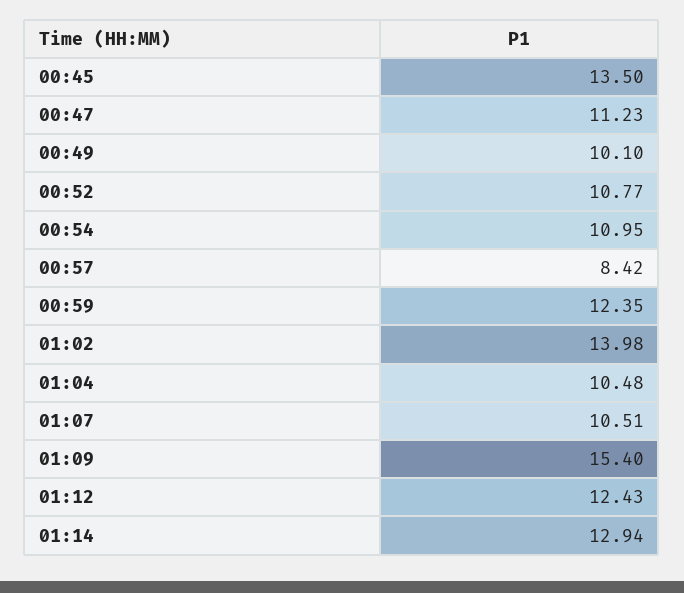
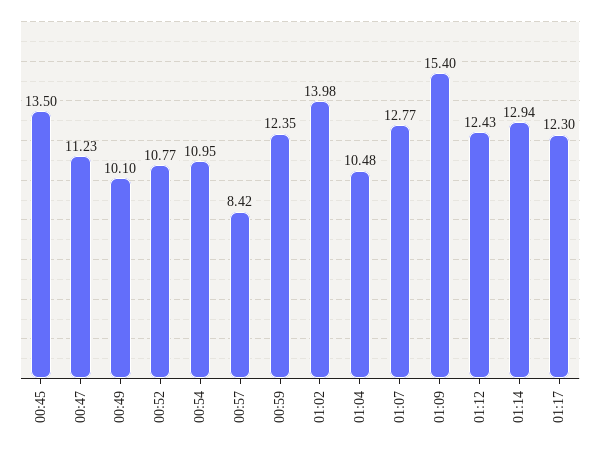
01:07: 10.51 -> 12.77
01:17: none -> 12.3

